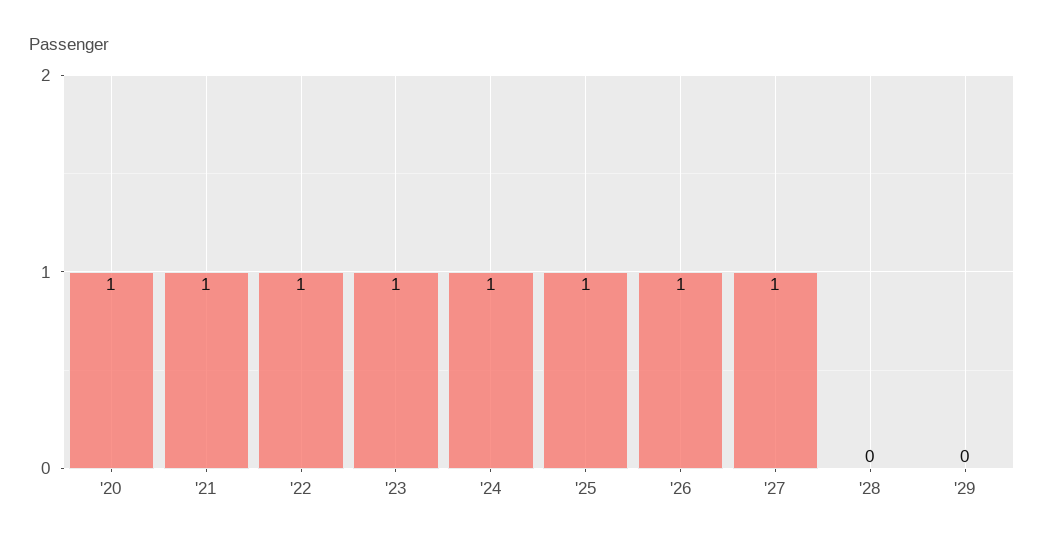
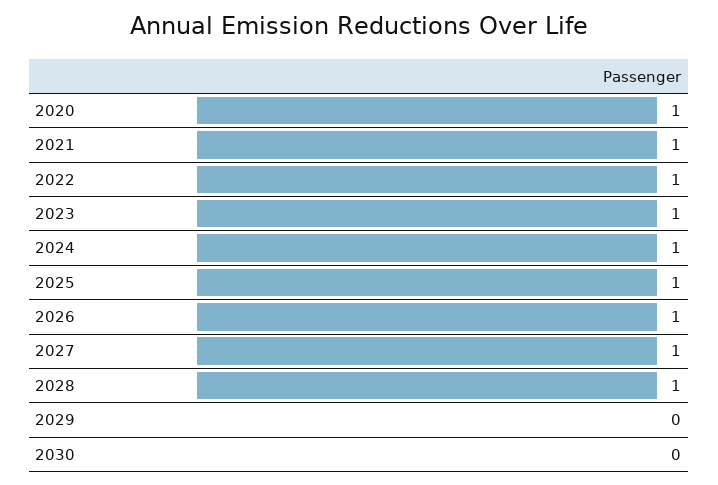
'28: 0 -> 1
2030: none -> 0

